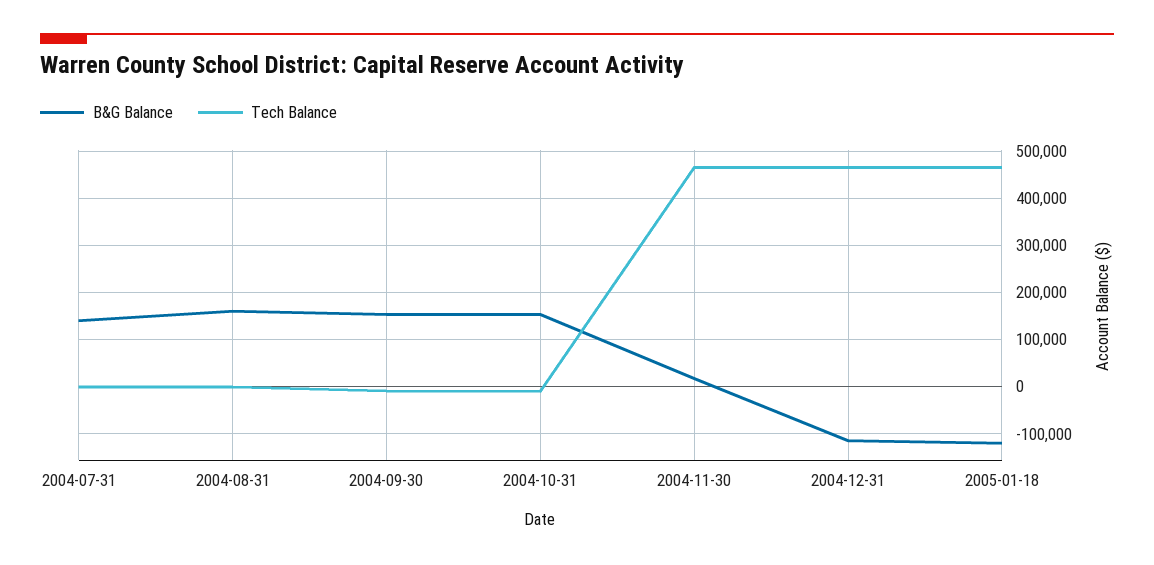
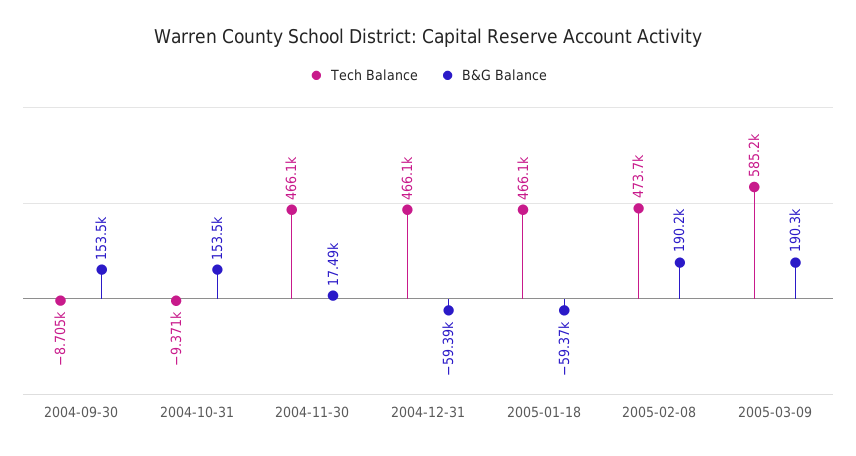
B&G Balance, 2004-07-31: 140000 -> none
Tech Balance, 2004-07-31: 0 -> none
B&G Balance, 2004-08-31: 160000 -> none
Tech Balance, 2004-08-31: 0 -> none
B&G Balance, 2004-12-31: -120000 -> -59390
B&G Balance, 2005-01-18: -120000 -> -59370
Tech Balance, 2005-02-08: none -> 473700
B&G Balance, 2005-02-08: none -> 190200
Tech Balance, 2005-03-09: none -> 585200
B&G Balance, 2005-03-09: none -> 190300

